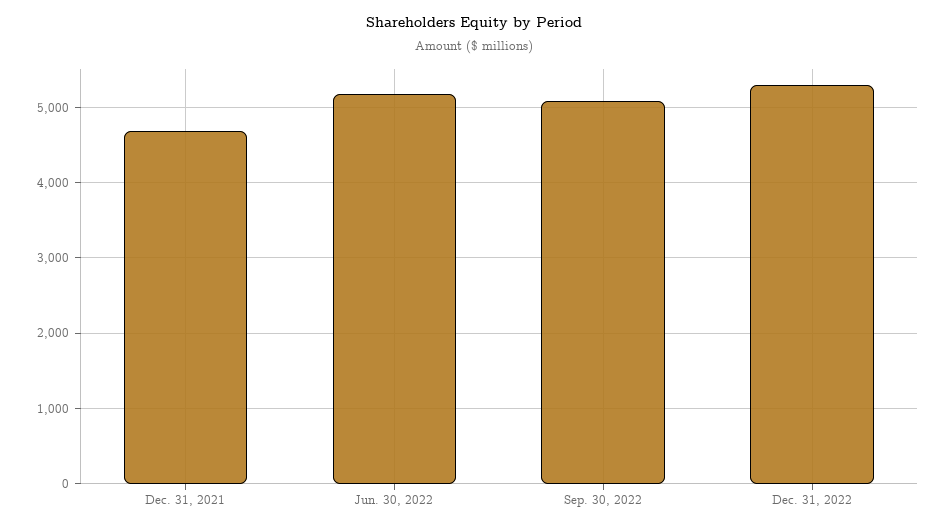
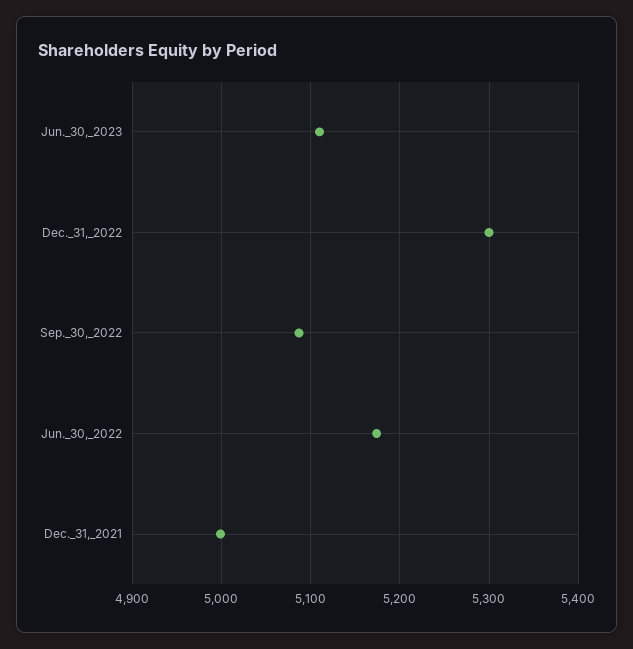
Dec. 31, 2021: 4700 -> 5000
Jun._30,_2023: none -> 5110

